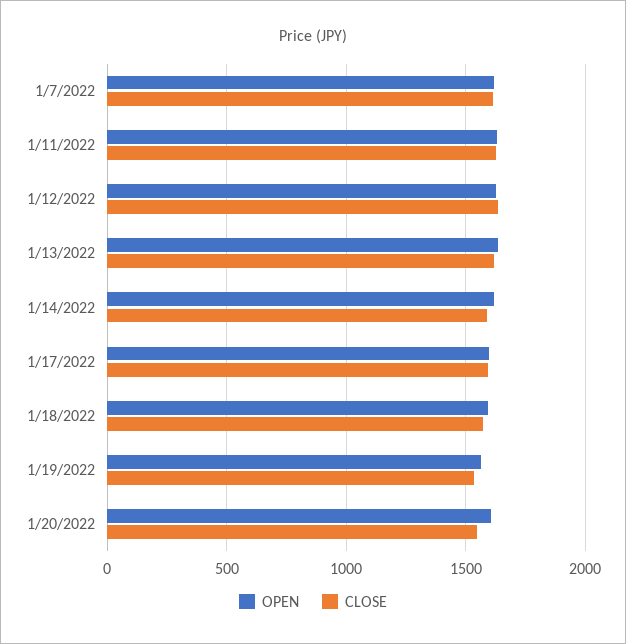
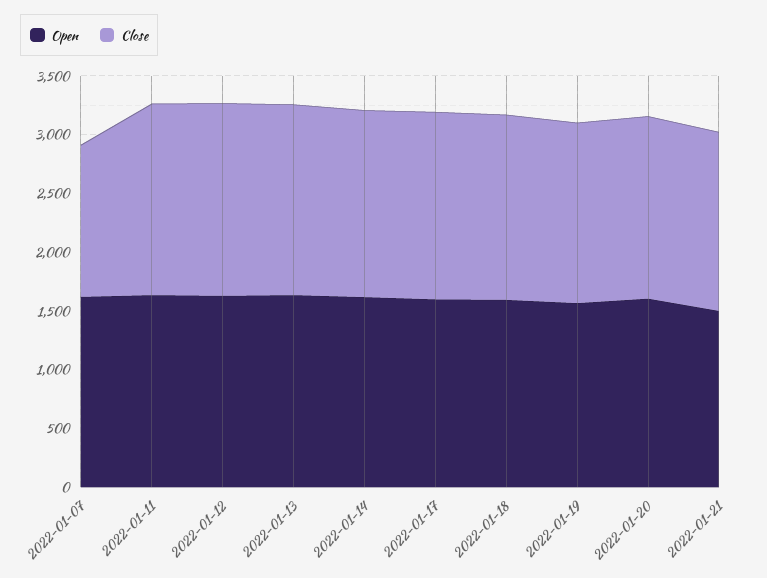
CLOSE, 1/7/2022: 1600 -> 1300
OPEN, 2022-01-21: none -> 1500
CLOSE, 2022-01-21: none -> 1500

